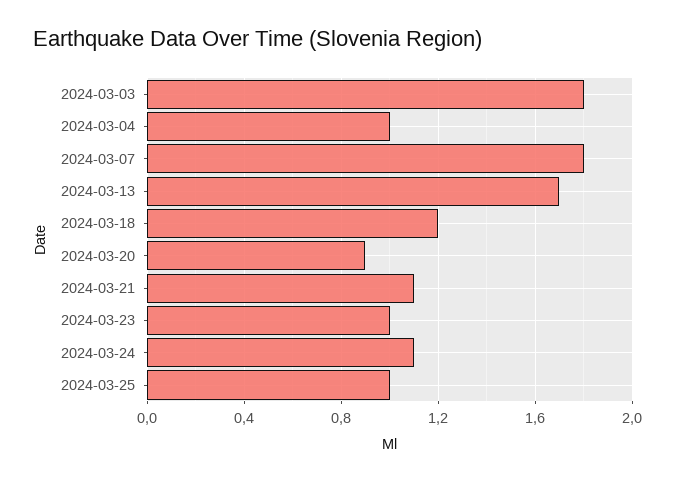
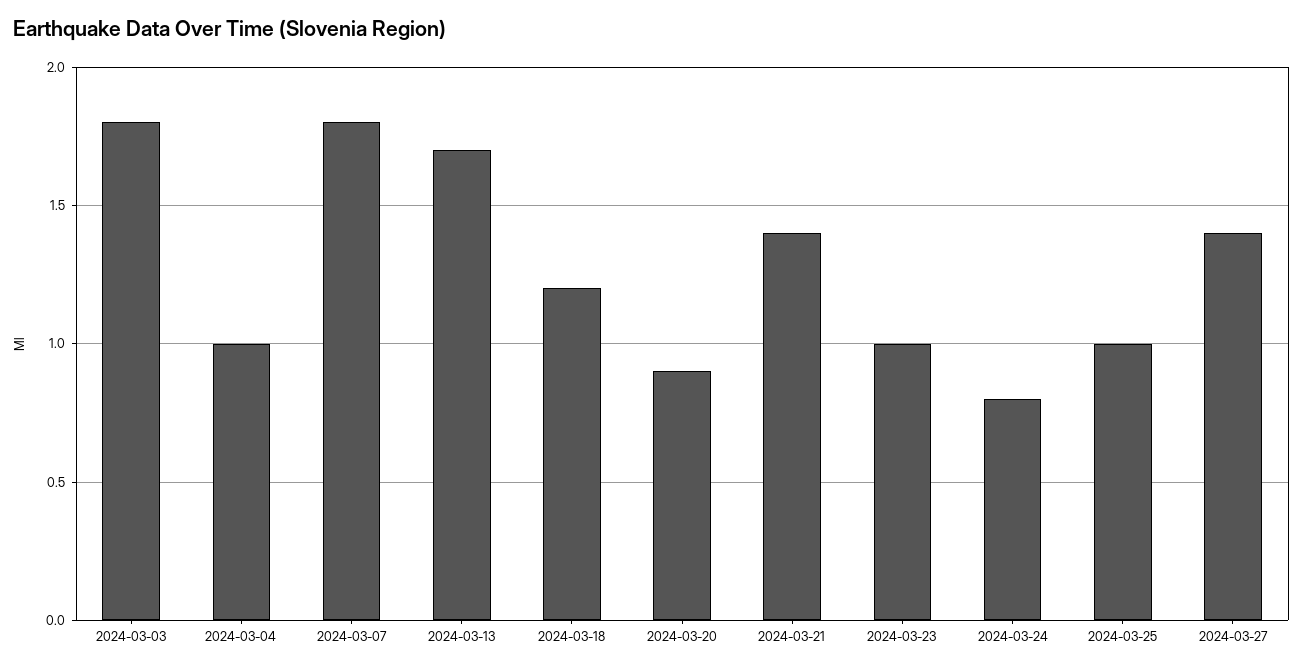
2024-03-21: 1.1 -> 1.4
2024-03-24: 1.1 -> 0.8
2024-03-27: none -> 1.4

